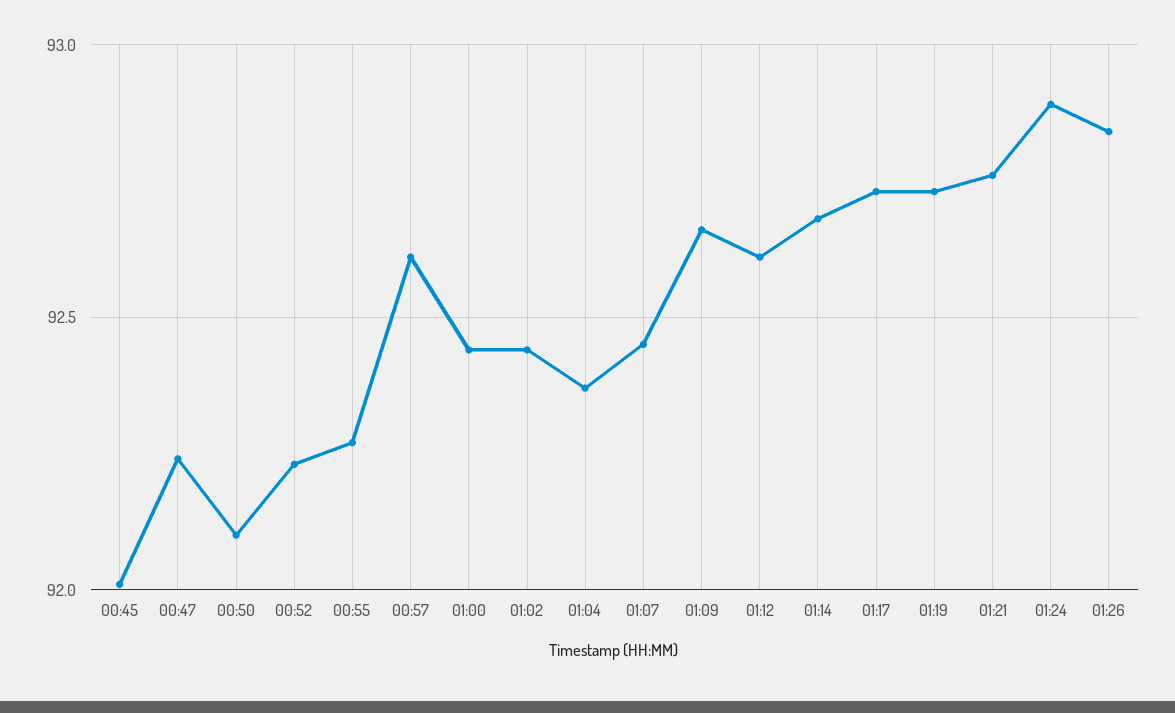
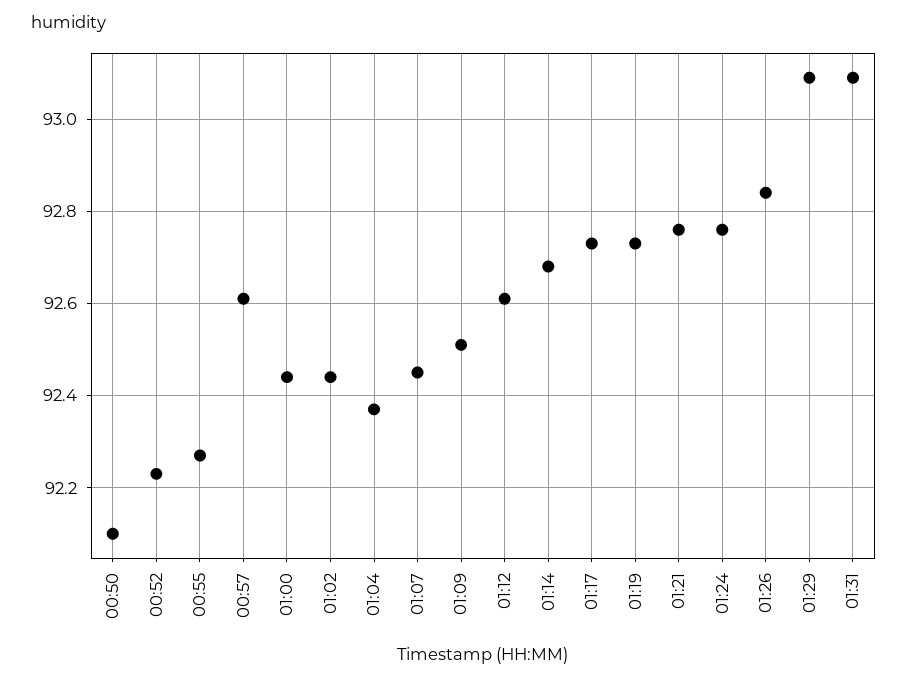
00:45: 92 -> none
00:47: 92.25 -> none
01:09: 92.65 -> 92.5
01:24: 92.9 -> 92.75
01:29: none -> 93.1
01:31: none -> 93.1

